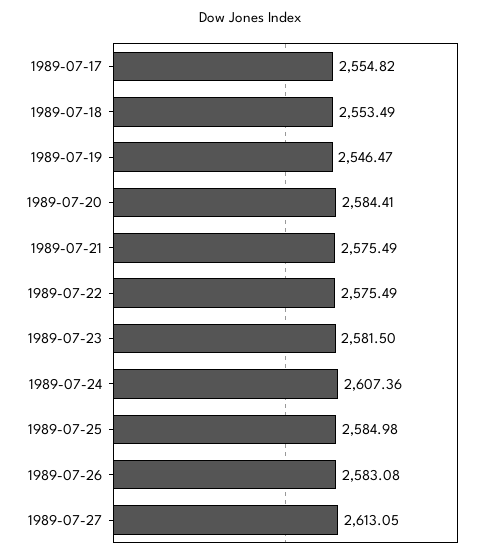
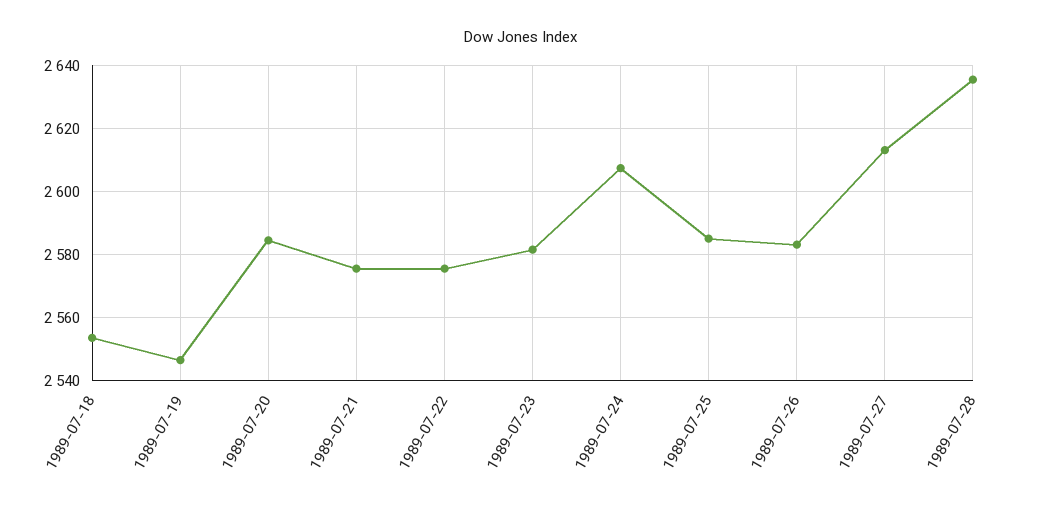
1989-07-17: 2554.82 -> none
1989-07-28: none -> 2636

